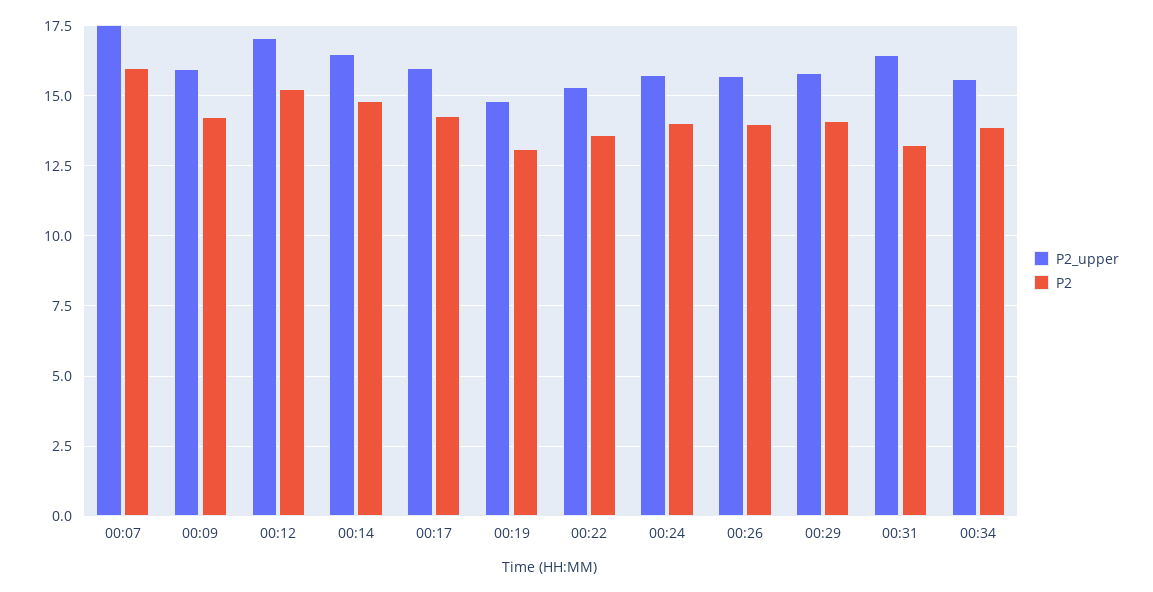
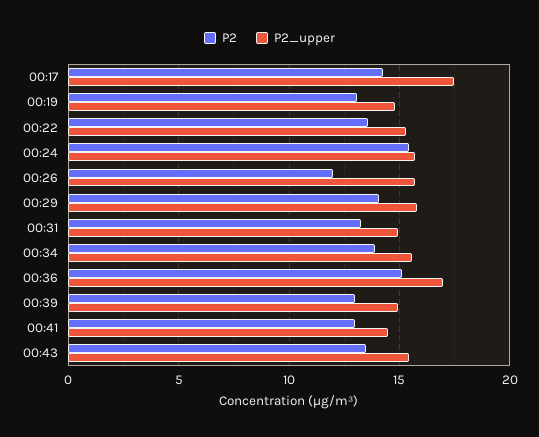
P2_upper, 00:07: 17.5 -> none
P2, 00:07: 16 -> none
P2_upper, 00:09: 16 -> none
P2, 00:09: 14.25 -> none
P2_upper, 00:12: 17 -> none
P2, 00:12: 15.25 -> none
P2_upper, 00:14: 16.5 -> none
P2, 00:14: 14.75 -> none
P2_upper, 00:17: 16 -> 17.5
P2, 00:24: 14 -> 15.5
P2, 00:26: 14 -> 12
P2_upper, 00:31: 16.5 -> 15
P2, 00:36: none -> 15
P2_upper, 00:36: none -> 17
P2, 00:39: none -> 13
P2_upper, 00:39: none -> 15
P2, 00:41: none -> 13
P2_upper, 00:41: none -> 14.5
P2, 00:43: none -> 13.5
P2_upper, 00:43: none -> 15.5

